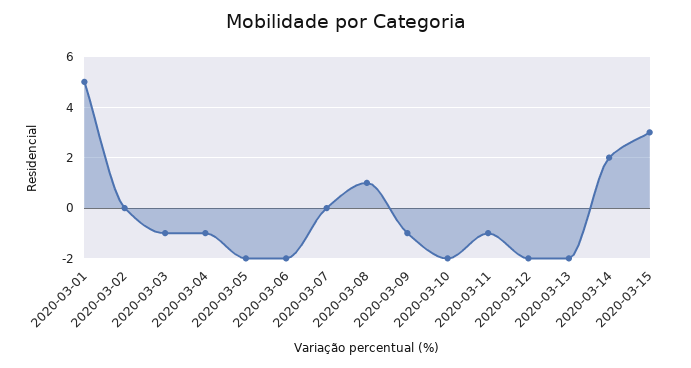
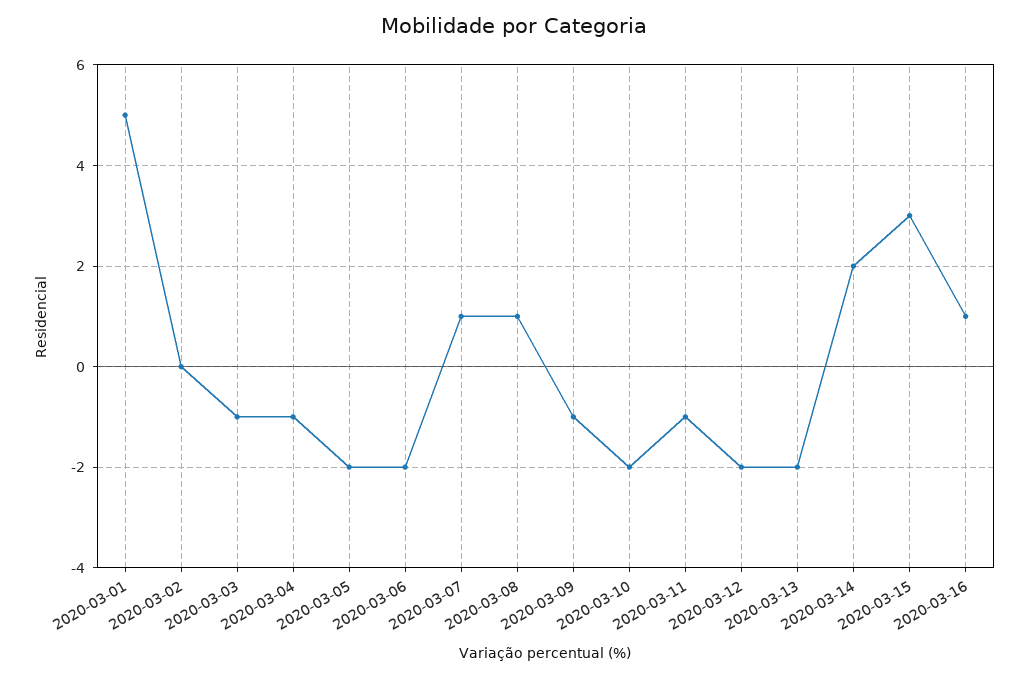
2020-03-07: 0 -> 1
2020-03-16: none -> 1

